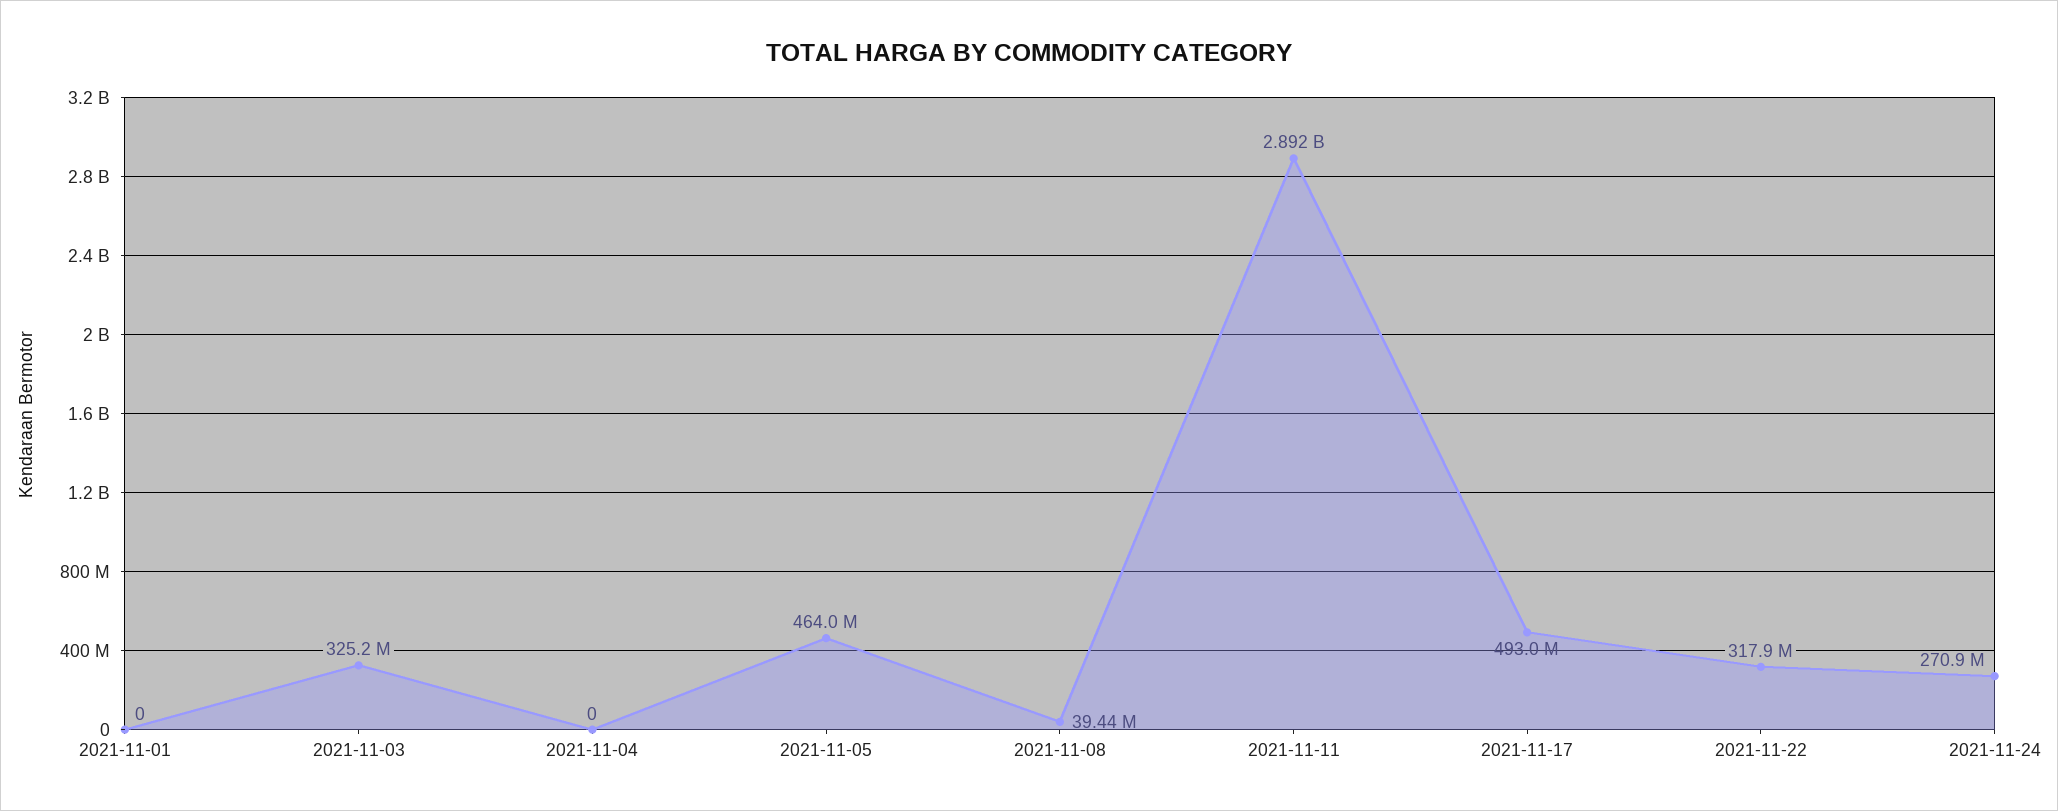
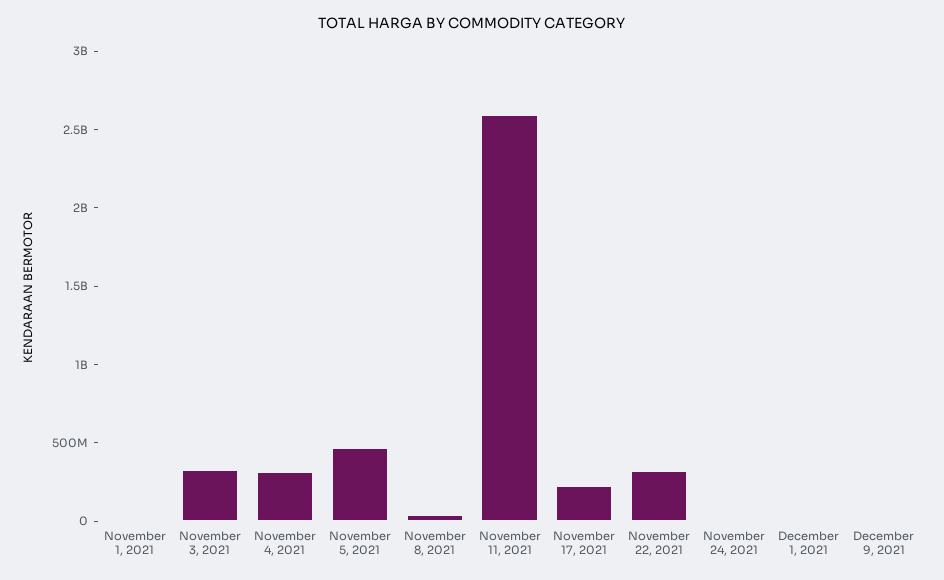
2021-11-04: 0 -> 300000000
2021-11-11: 2892000000 -> 2600000000
2021-11-17: 493000000 -> 200000000
2021-11-24: 270900000 -> 0
December 1, 2021: none -> 0
December 9, 2021: none -> 0

